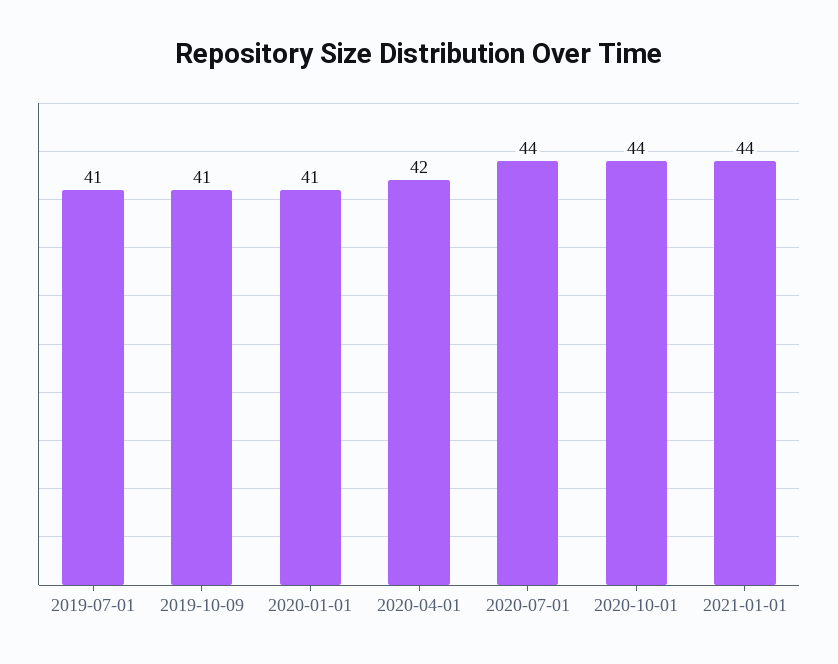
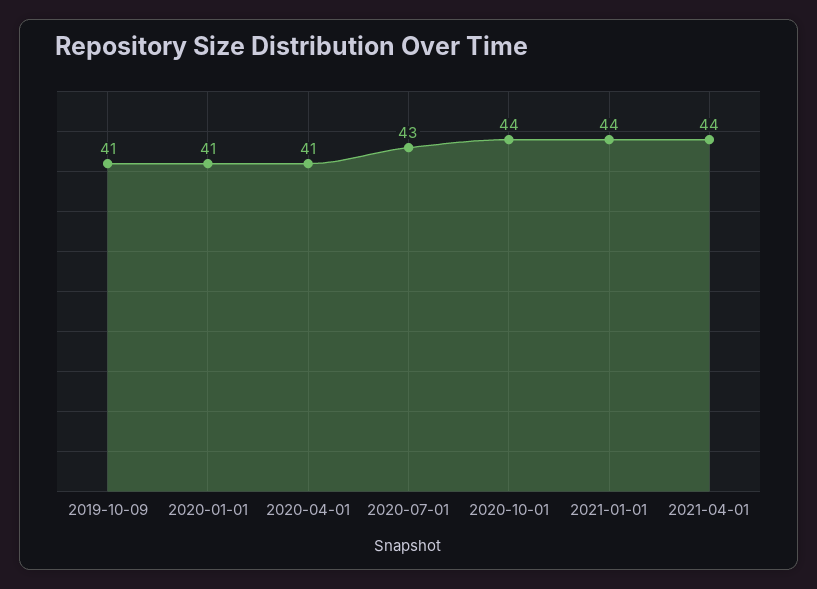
2019-07-01: 41 -> none
2020-04-01: 42 -> 41
2020-07-01: 44 -> 43
2021-04-01: none -> 44

